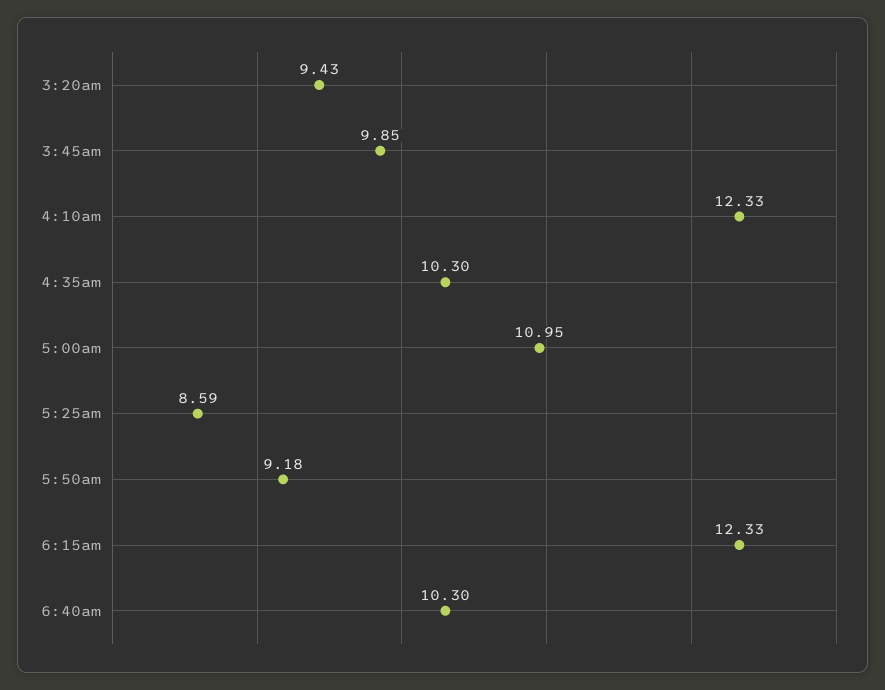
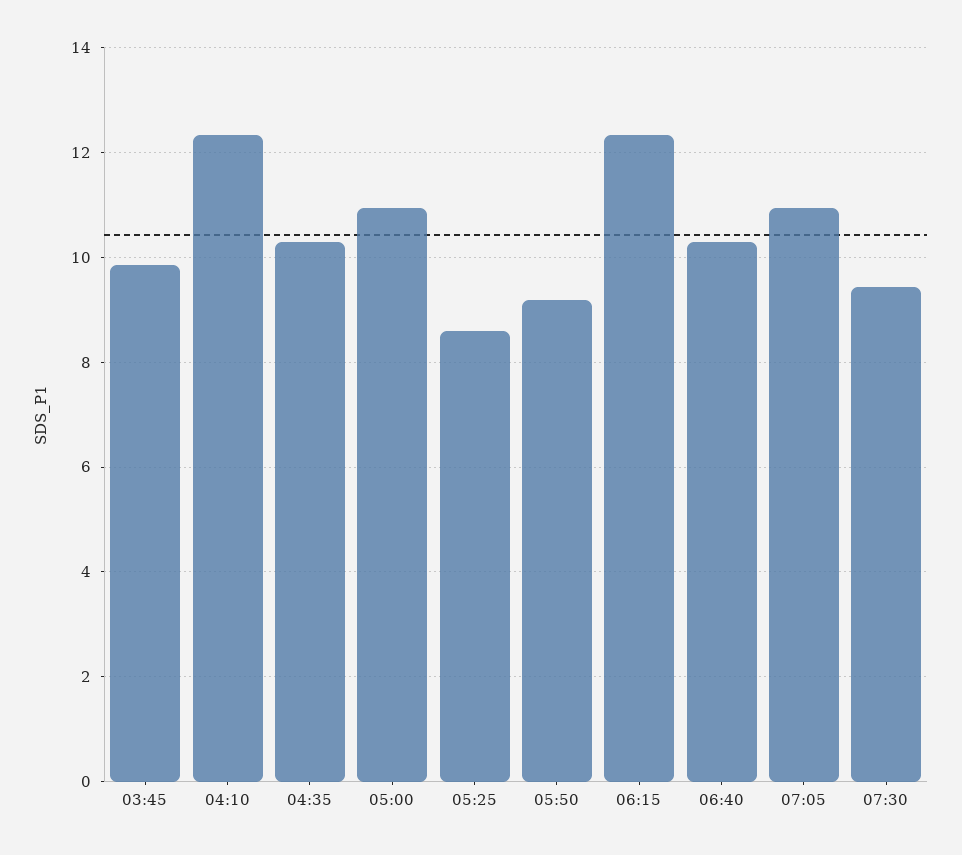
3:20am: 9.43 -> none
07:05: none -> 11
07:30: none -> 9.4

